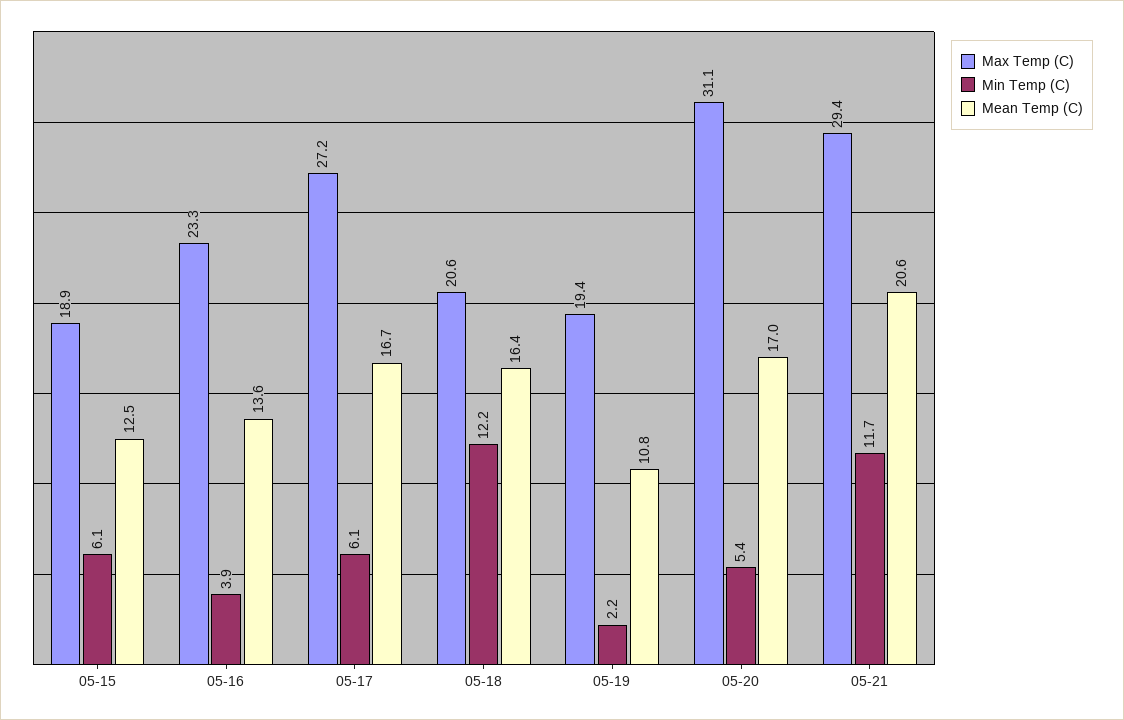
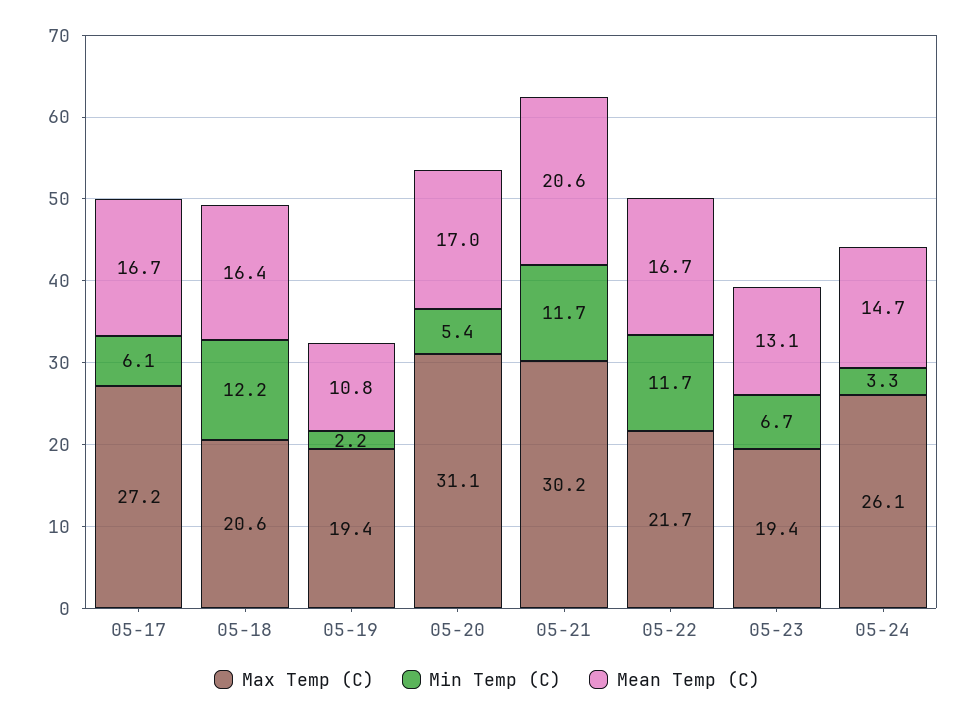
Max Temp (C), 05-15: 18.9 -> none
Min Temp (C), 05-15: 6.1 -> none
Mean Temp (C), 05-15: 12.5 -> none
Max Temp (C), 05-16: 23.3 -> none
Min Temp (C), 05-16: 3.9 -> none
Mean Temp (C), 05-16: 13.6 -> none
Max Temp (C), 05-21: 29.4 -> 30.2
Max Temp (C), 05-22: none -> 21.7
Min Temp (C), 05-22: none -> 11.7
Mean Temp (C), 05-22: none -> 16.7
Max Temp (C), 05-23: none -> 19.4
Min Temp (C), 05-23: none -> 6.7
Mean Temp (C), 05-23: none -> 13.1
Max Temp (C), 05-24: none -> 26.1
Min Temp (C), 05-24: none -> 3.3
Mean Temp (C), 05-24: none -> 14.7

